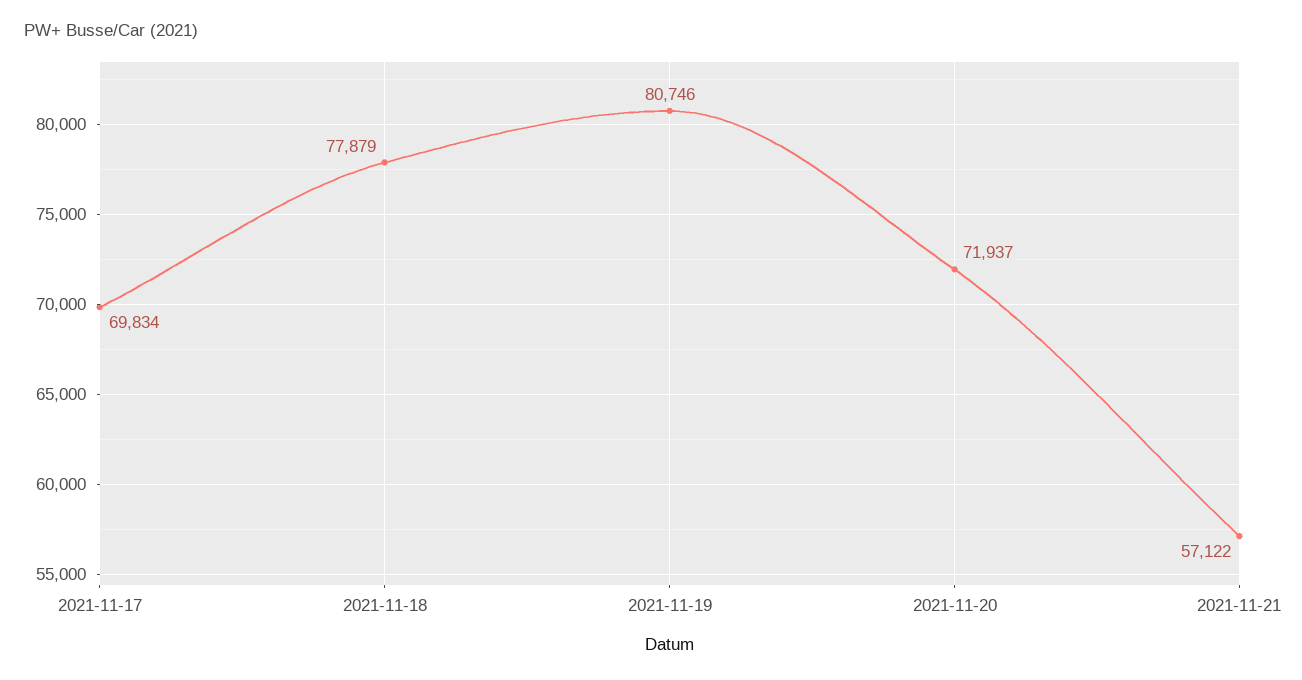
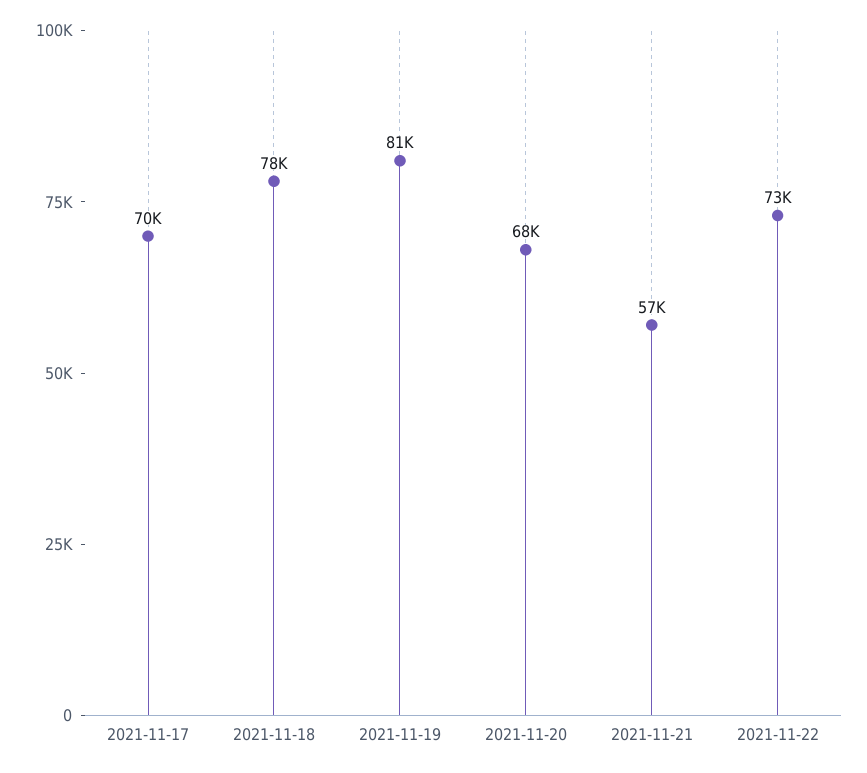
2021-11-20: 71937 -> 68000
2021-11-22: none -> 73000

